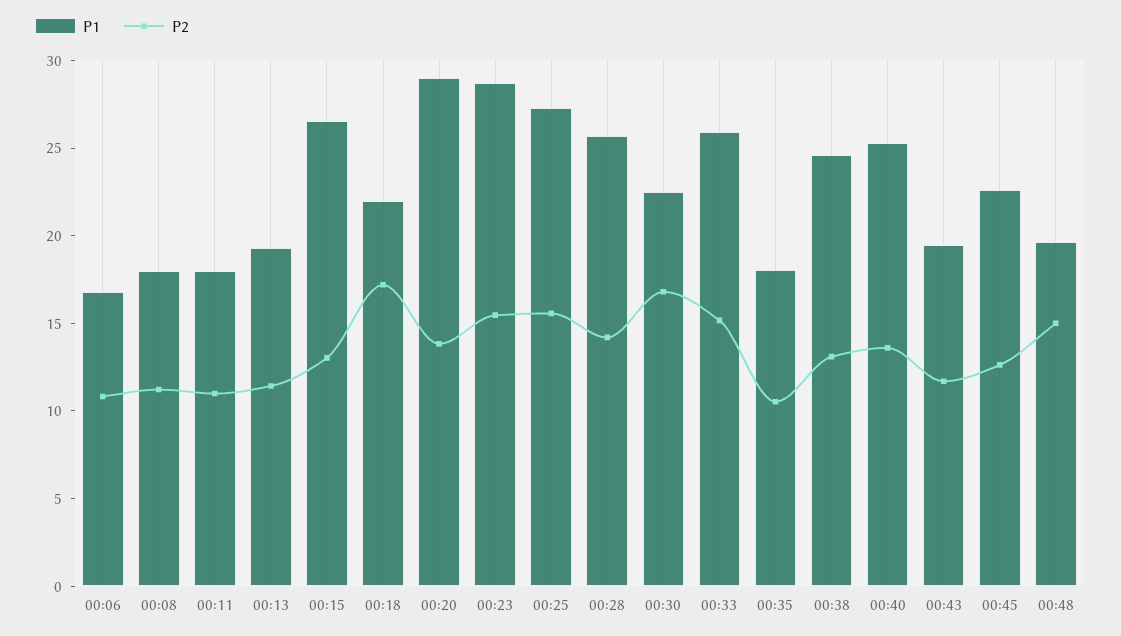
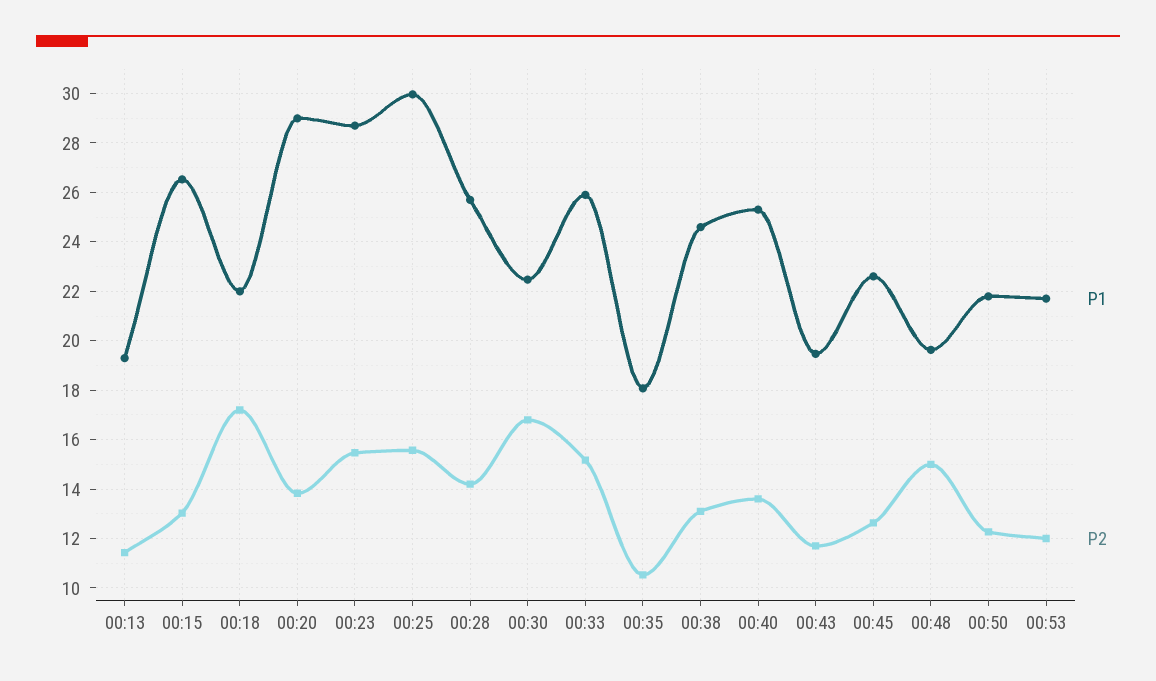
P1, 00:06: 17 -> none
P2, 00:06: 11 -> none
P1, 00:08: 18 -> none
P2, 00:08: 11 -> none
P1, 00:11: 18 -> none
P2, 00:11: 11 -> none
P1, 00:25: 27 -> 30
P1, 00:50: none -> 21.75
P2, 00:50: none -> 12.25
P1, 00:53: none -> 21.75
P2, 00:53: none -> 12

